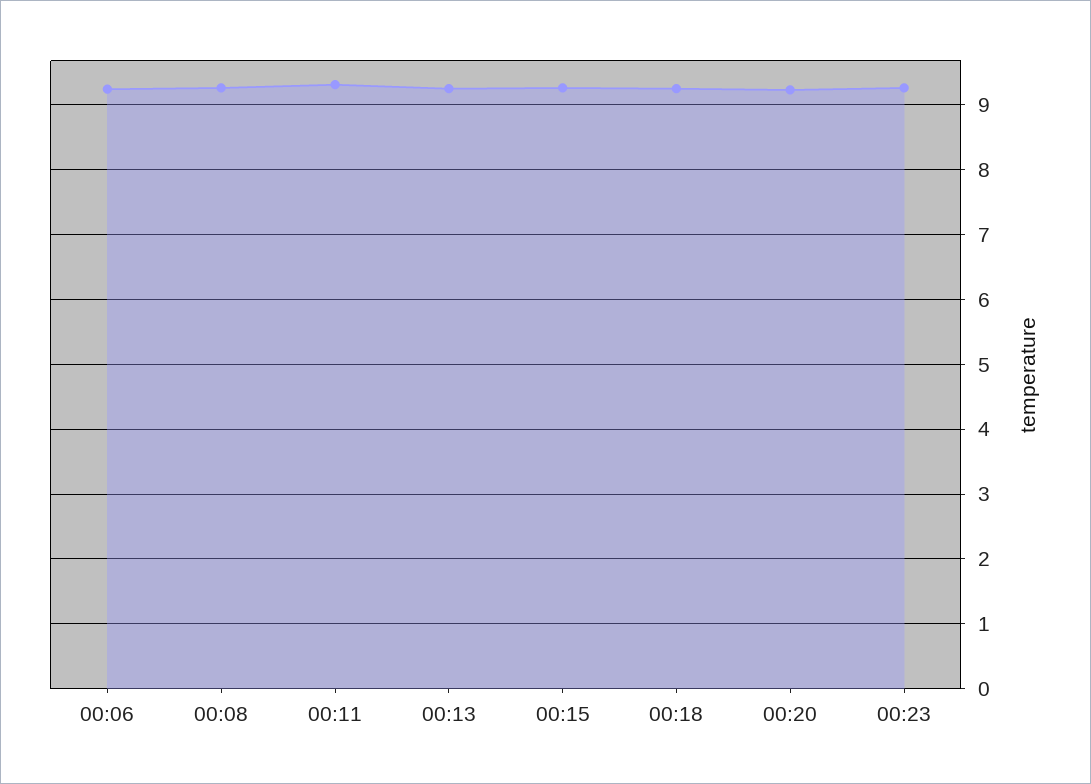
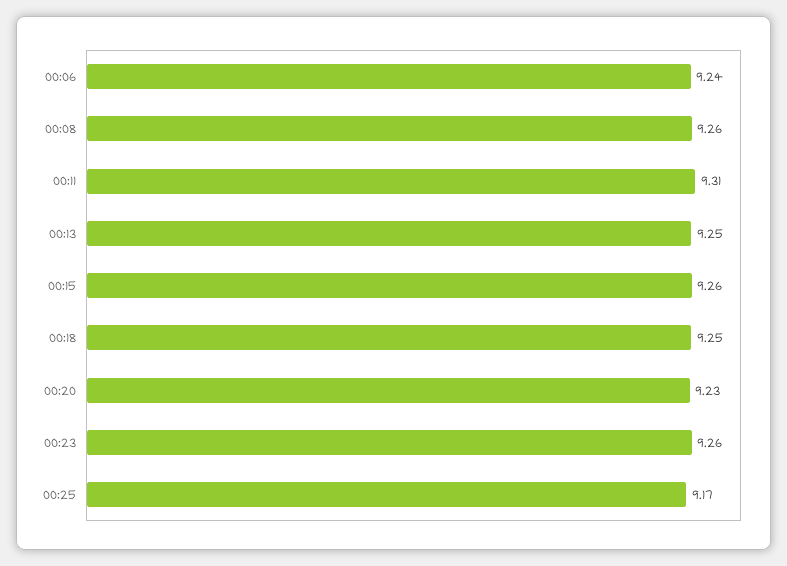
00:25: none -> 9.17

